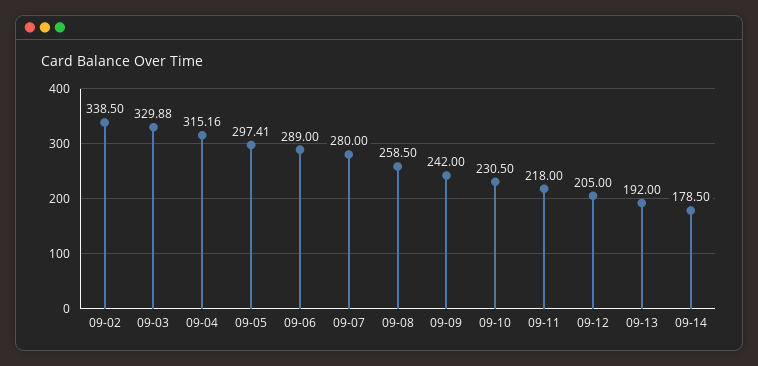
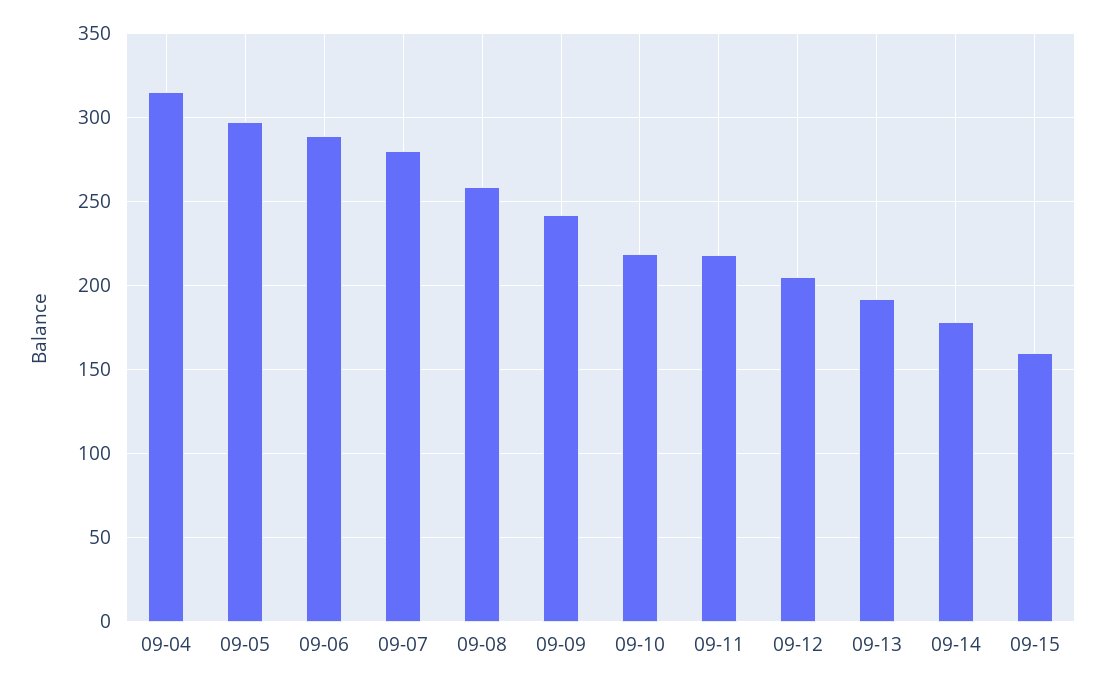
09-02: 338.5 -> none
09-03: 329.88 -> none
09-10: 230.5 -> 220
09-15: none -> 160

